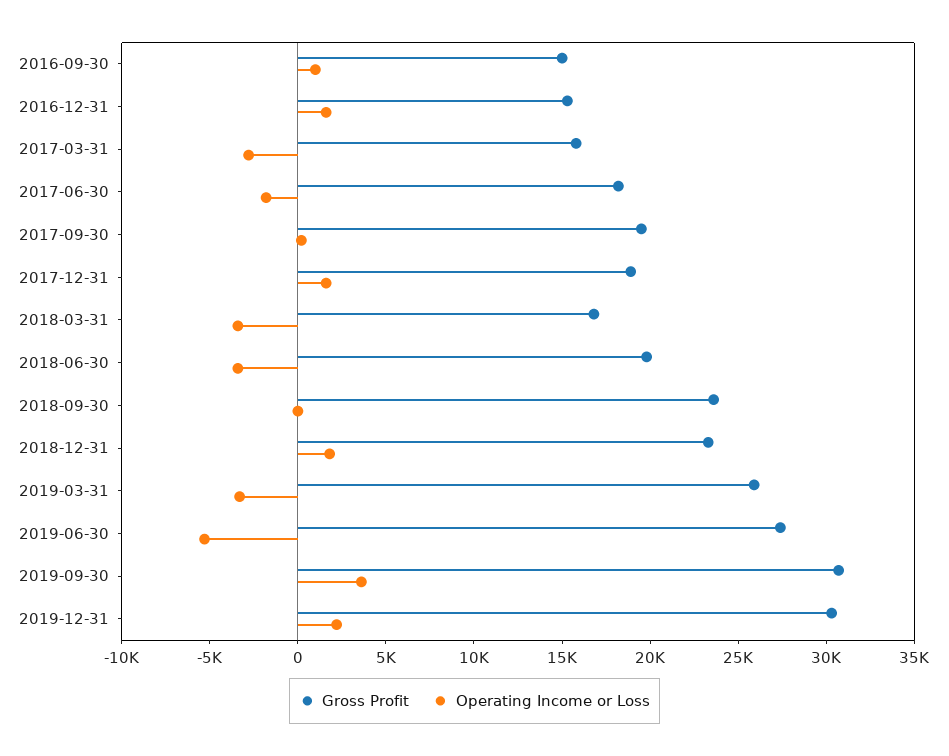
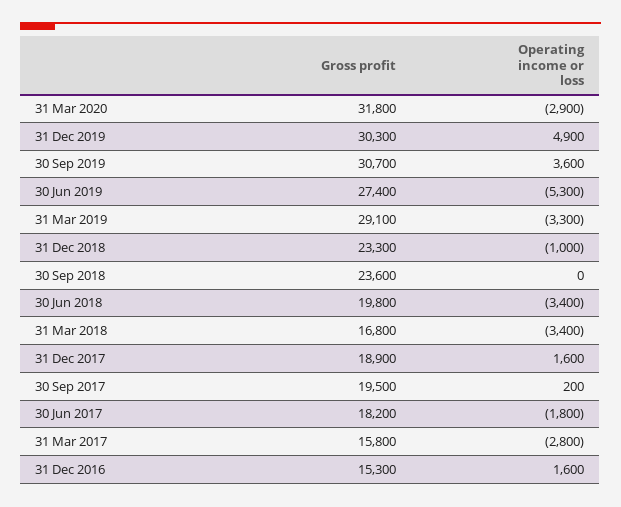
Gross Profit, 2016-09-30: 15000 -> none
Operating Income or Loss, 2016-09-30: 1000 -> none
Operating Income or Loss, 2018-12-31: 2000 -> -1000
Gross Profit, 2019-03-31: 26000 -> 29100
Operating Income or Loss, 2019-12-31: 2000 -> 4900
Gross Profit, 31 Mar 2020: none -> 31800
Operating Income or Loss, 31 Mar 2020: none -> -2900

